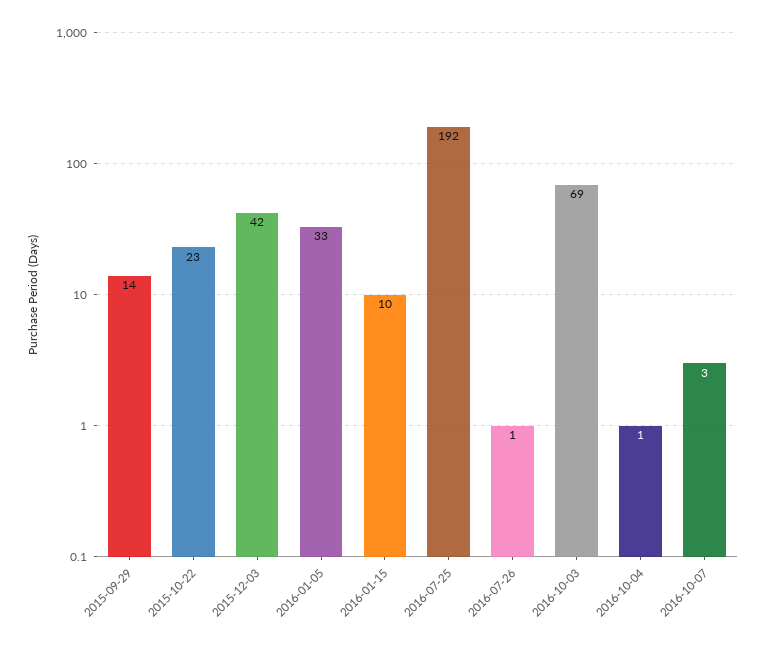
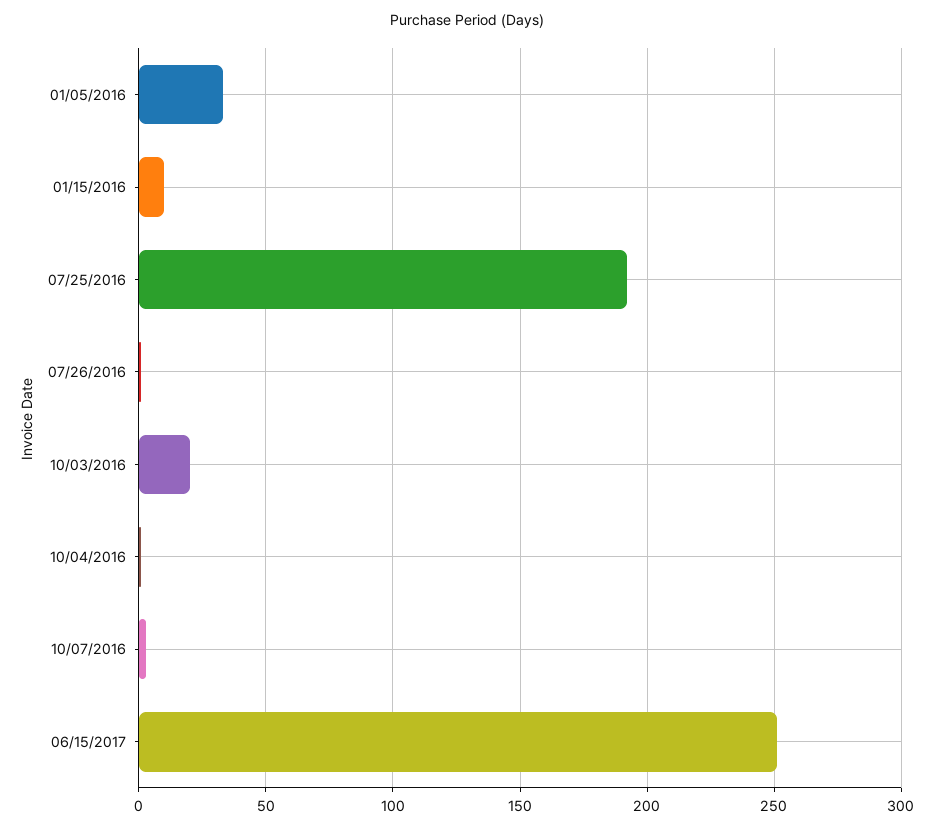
2015-09-29: 14 -> none
2015-10-22: 23 -> none
2015-12-03: 42 -> none
2016-10-03: 69 -> 20
06/15/2017: none -> 250

